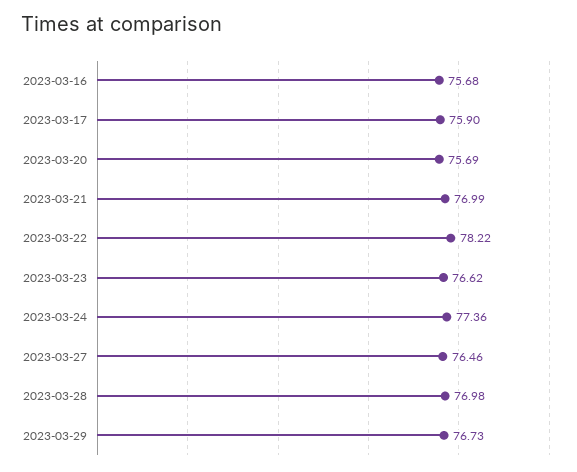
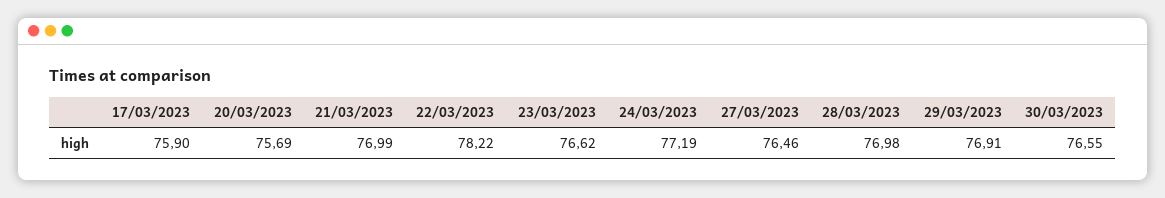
2023-03-16: 75.68 -> none
2023-03-24: 77.36 -> 77.19
2023-03-29: 76.73 -> 76.91
30/03/2023: none -> 76.55

